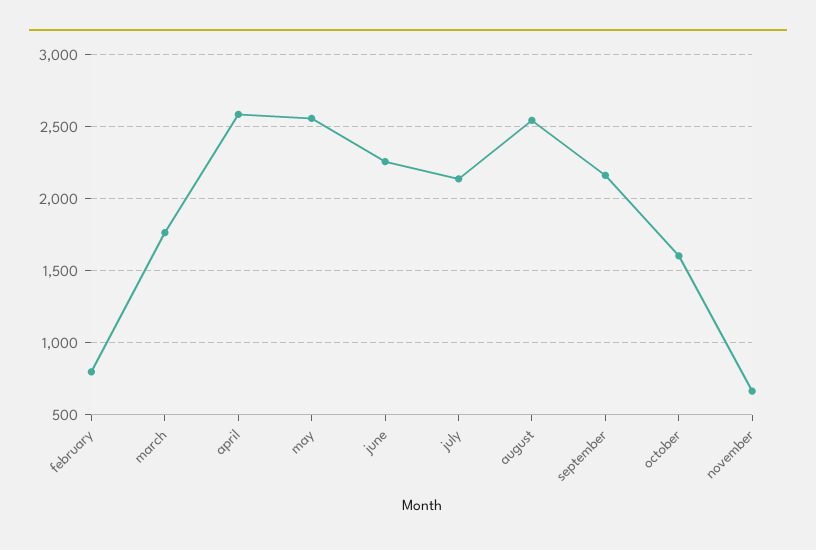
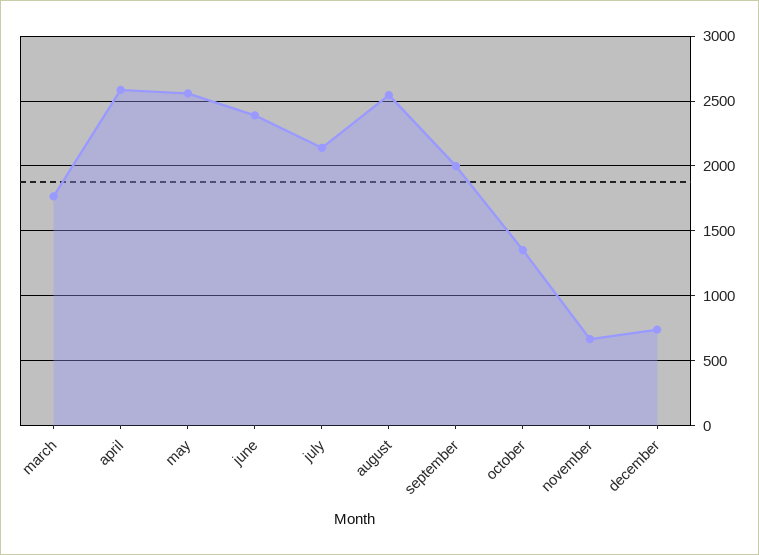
february: 800 -> none
june: 2250 -> 2400
september: 2150 -> 2000
october: 1600 -> 1350
december: none -> 750

